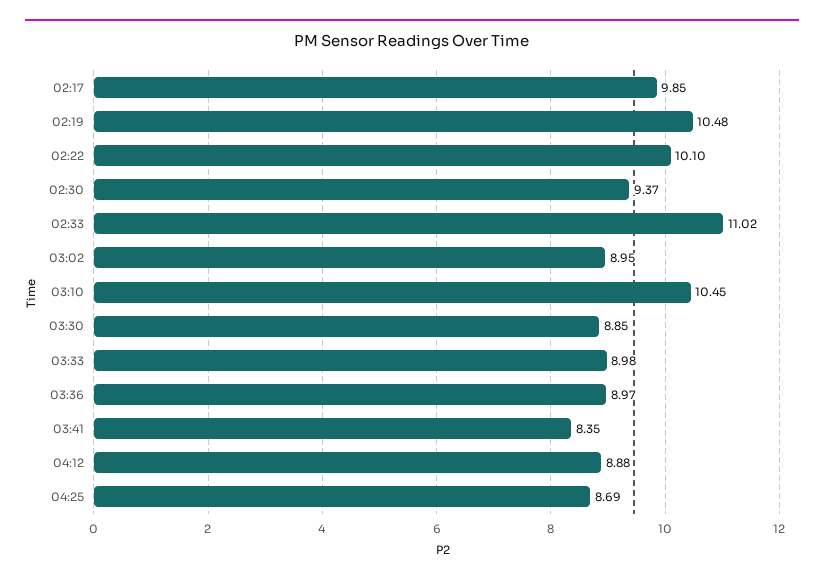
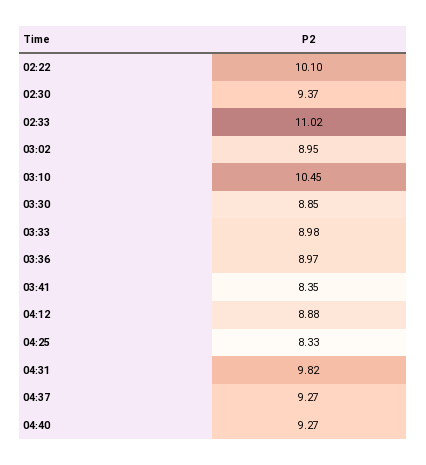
02:17: 9.85 -> none
02:19: 10.48 -> none
04:25: 8.69 -> 8.33
04:31: none -> 9.82
04:37: none -> 9.27
04:40: none -> 9.27

